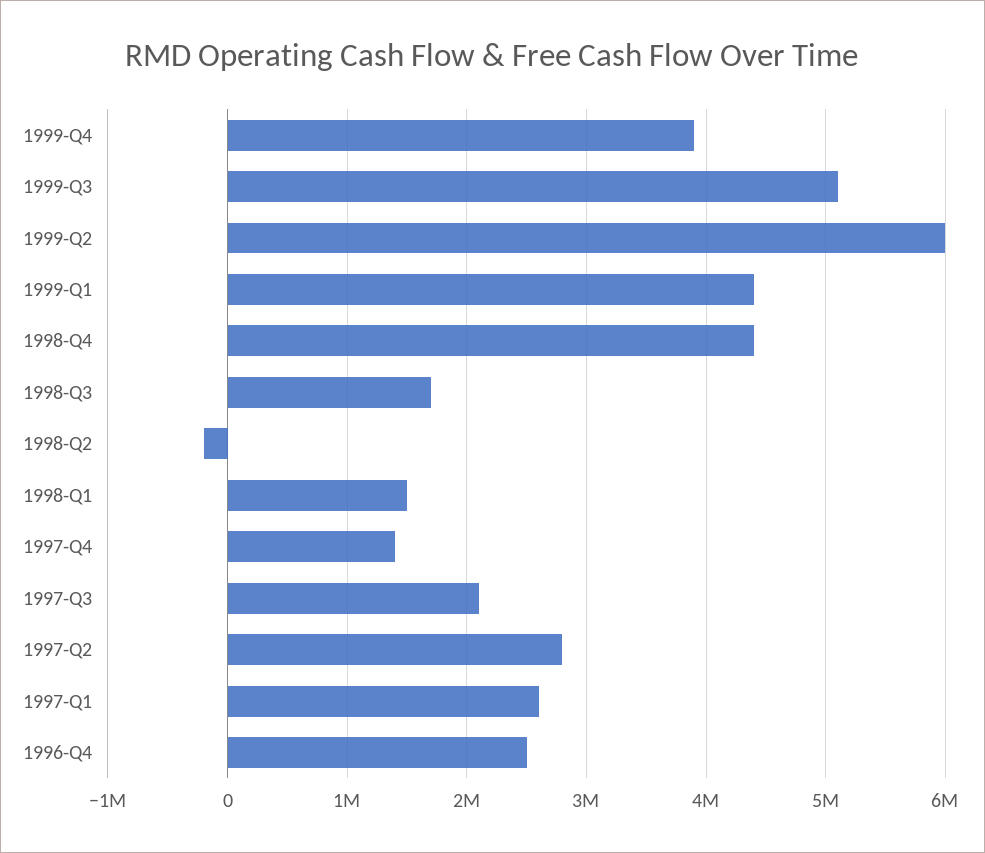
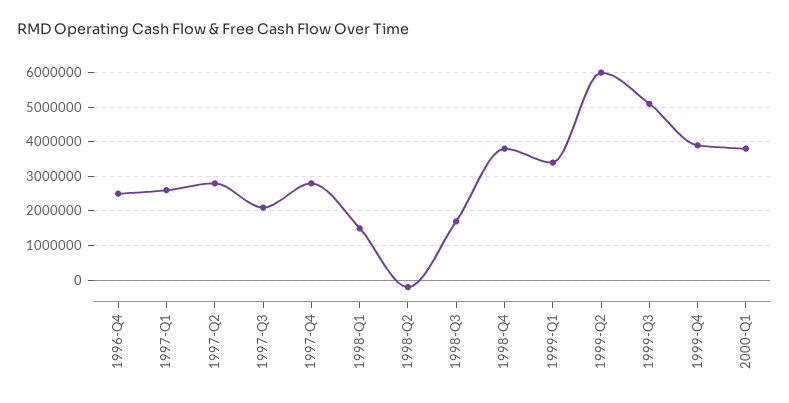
1999-Q1: 4400000 -> 3400000
1998-Q4: 4400000 -> 3800000
1997-Q4: 1400000 -> 2800000
2000-Q1: none -> 3800000

